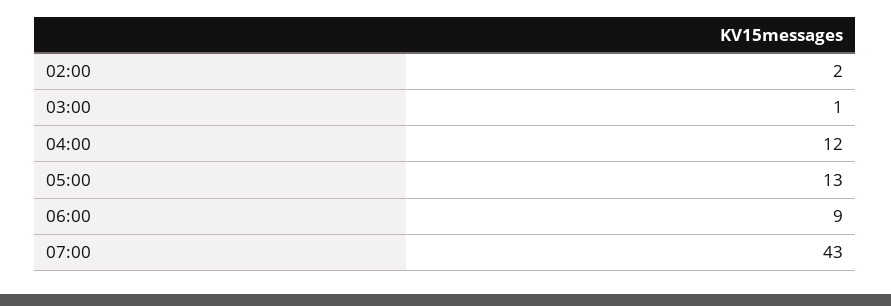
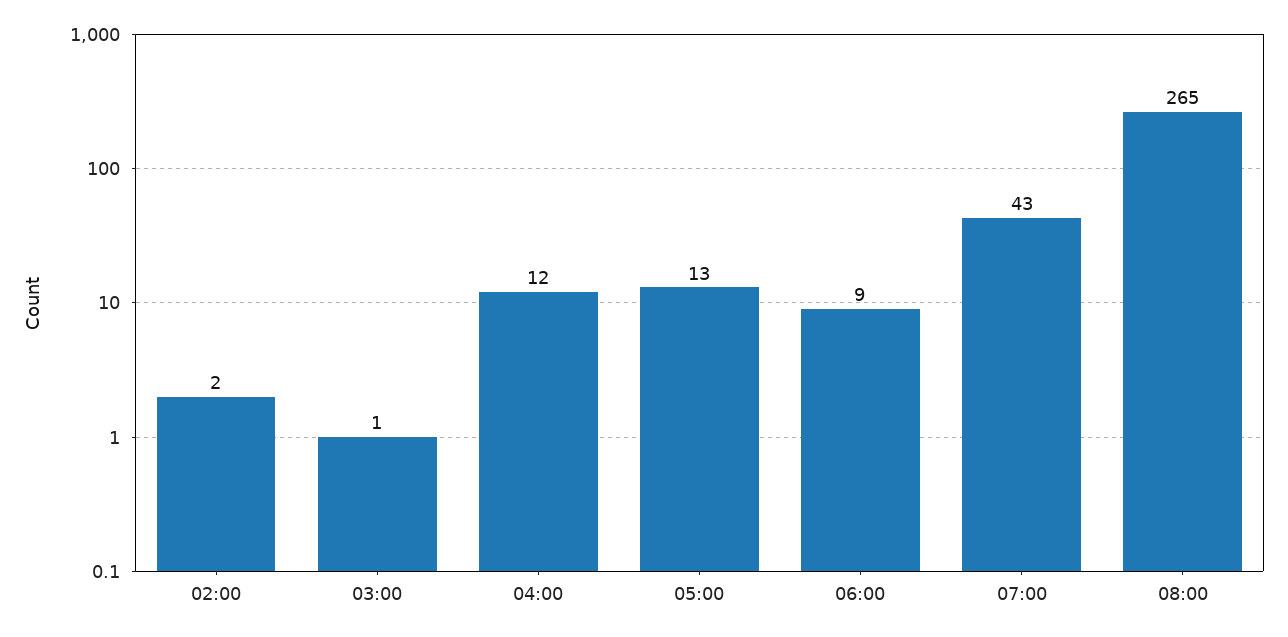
08:00: none -> 265

